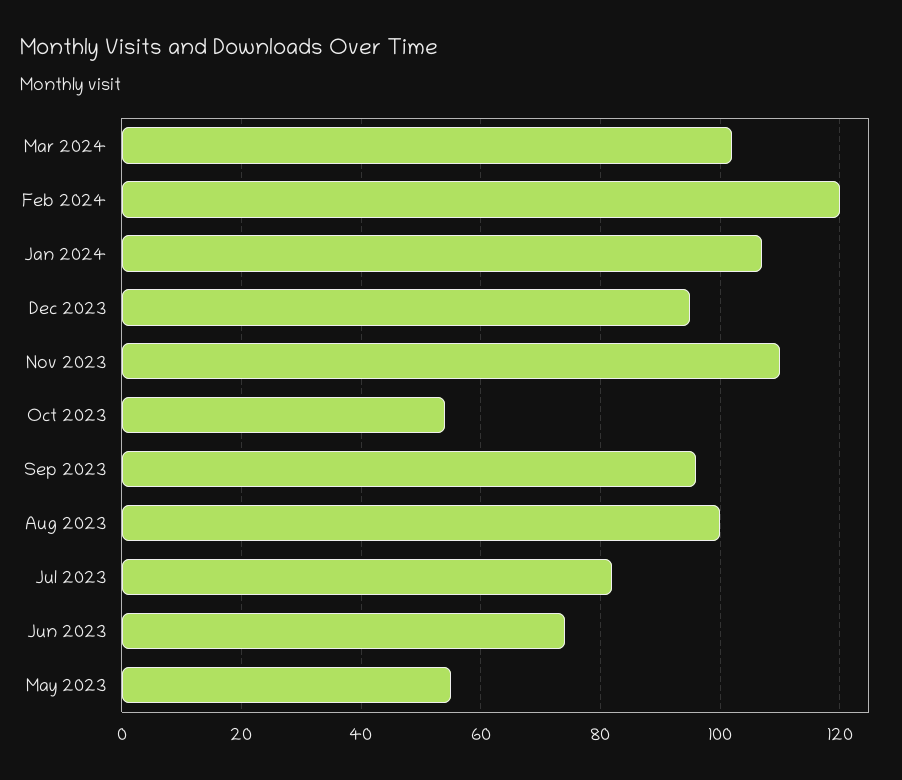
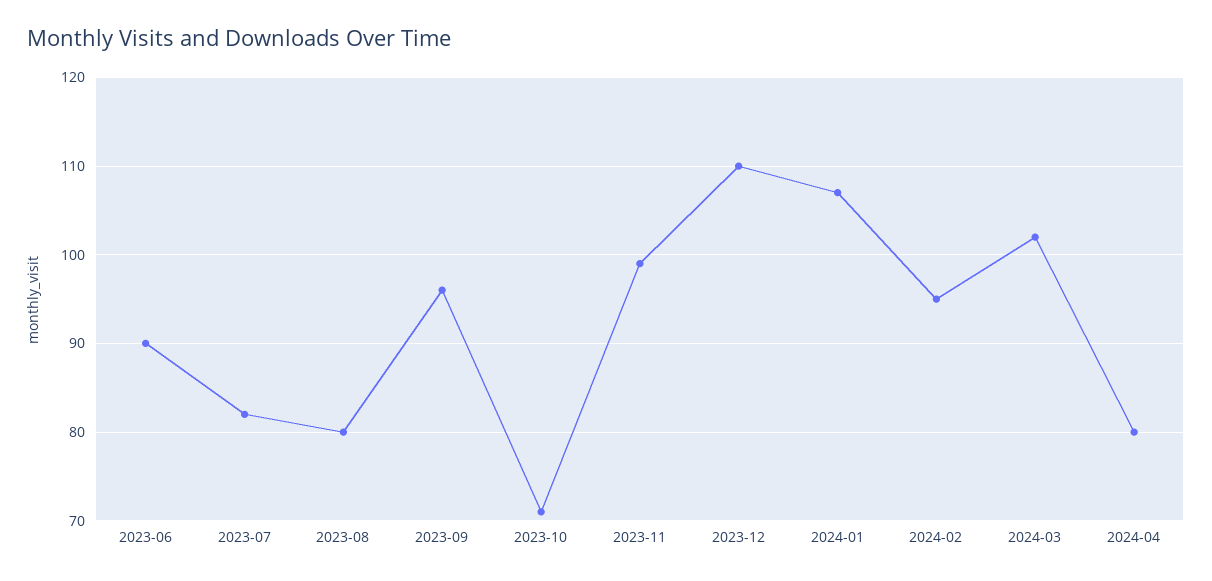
Feb 2024: 120 -> 95
Dec 2023: 95 -> 110
Nov 2023: 110 -> 99
Oct 2023: 55 -> 71
Aug 2023: 100 -> 80
Jun 2023: 75 -> 90
May 2023: 55 -> none
2024-04: none -> 80

